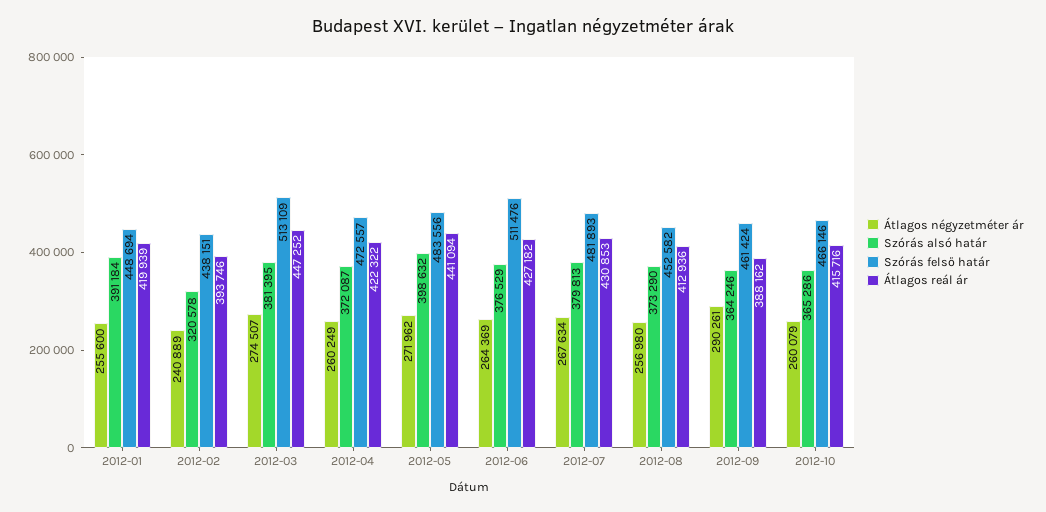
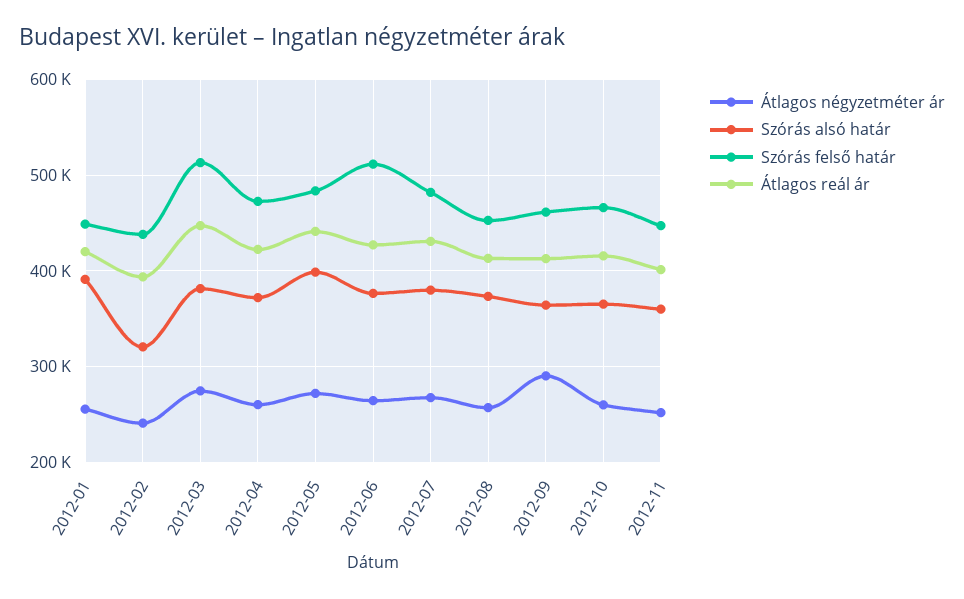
Átlagos reál ár, 2012-09: 388162 -> 410000
Átlagos négyzetméter ár, 2012-11: none -> 250000
Szórás alsó határ, 2012-11: none -> 360000
Szórás felső határ, 2012-11: none -> 450000
Átlagos reál ár, 2012-11: none -> 400000

